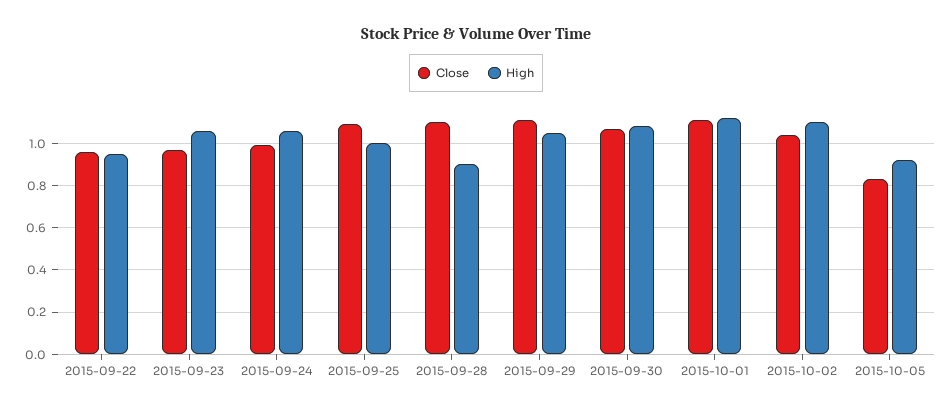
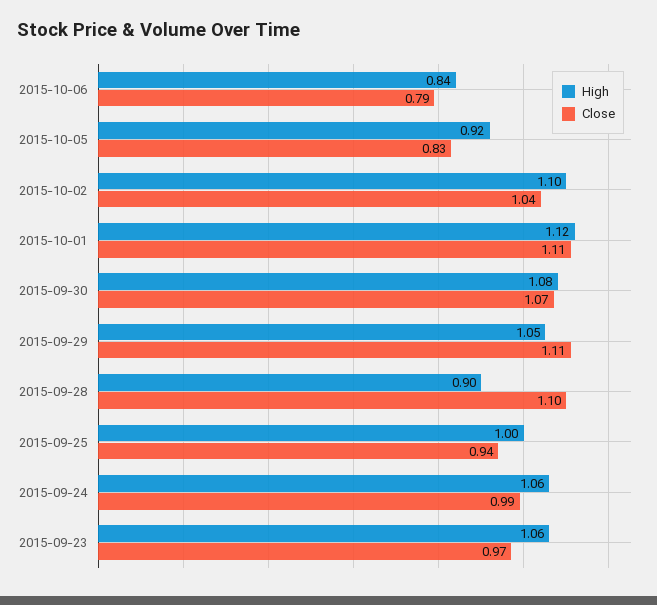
Close, 2015-09-22: 0.95 -> none
High, 2015-09-22: 0.95 -> none
Close, 2015-09-25: 1.1 -> 0.94
High, 2015-10-06: none -> 0.84
Close, 2015-10-06: none -> 0.79

